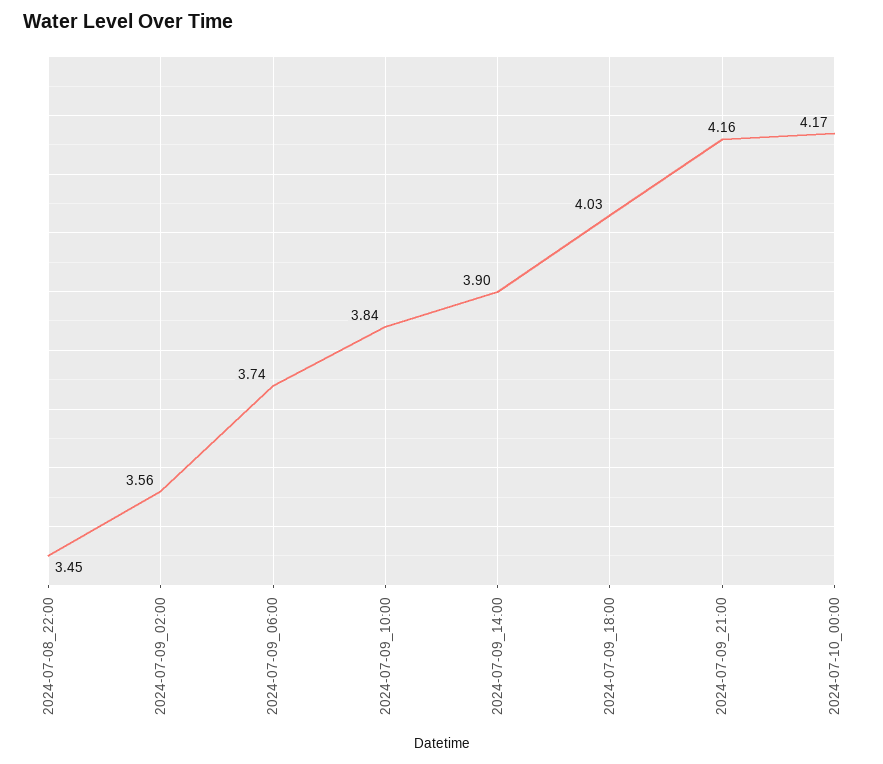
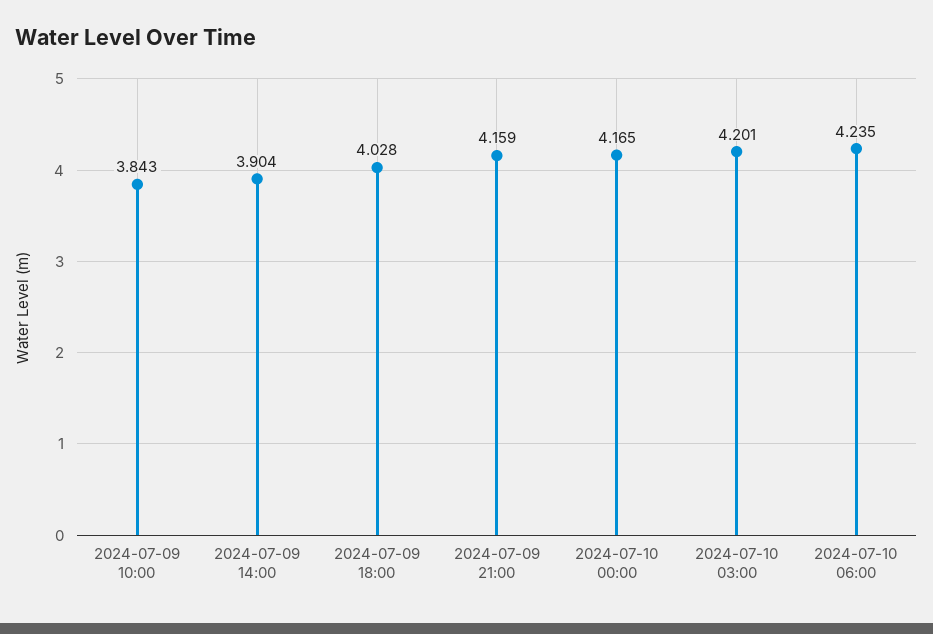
2024-07-08_22:00: 3.45 -> none
2024-07-09_02:00: 3.56 -> none
2024-07-09_06:00: 3.74 -> none
2024-07-10 03:00: none -> 4.201
2024-07-10 06:00: none -> 4.235

